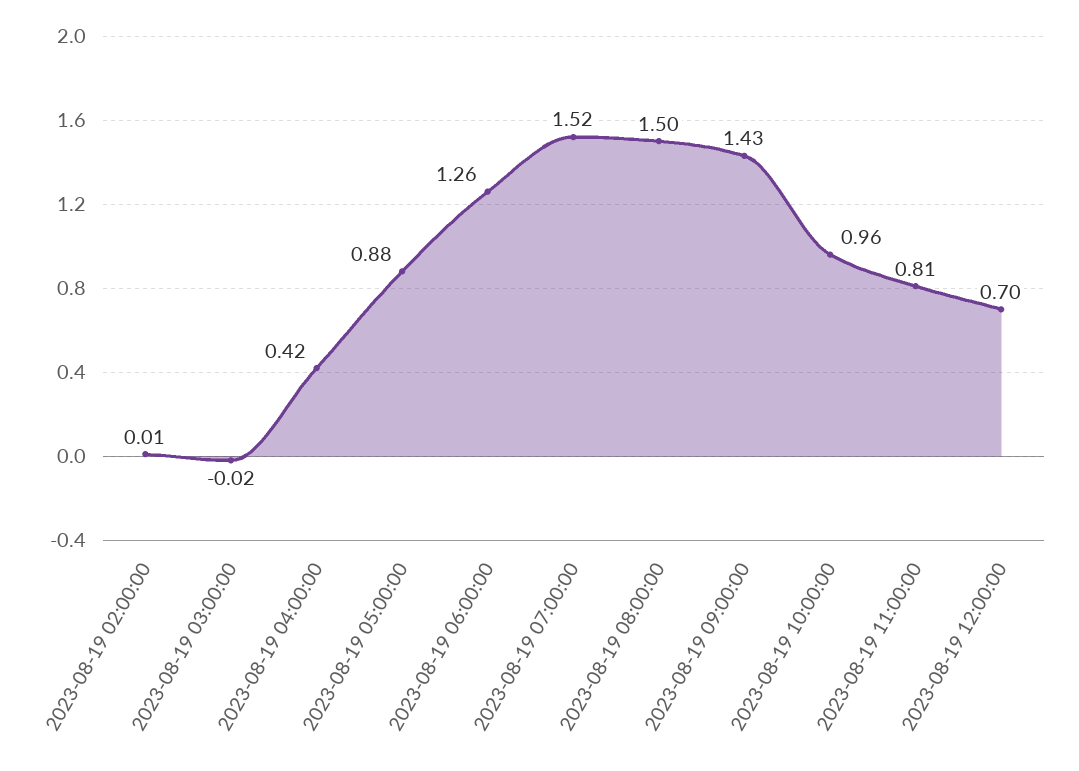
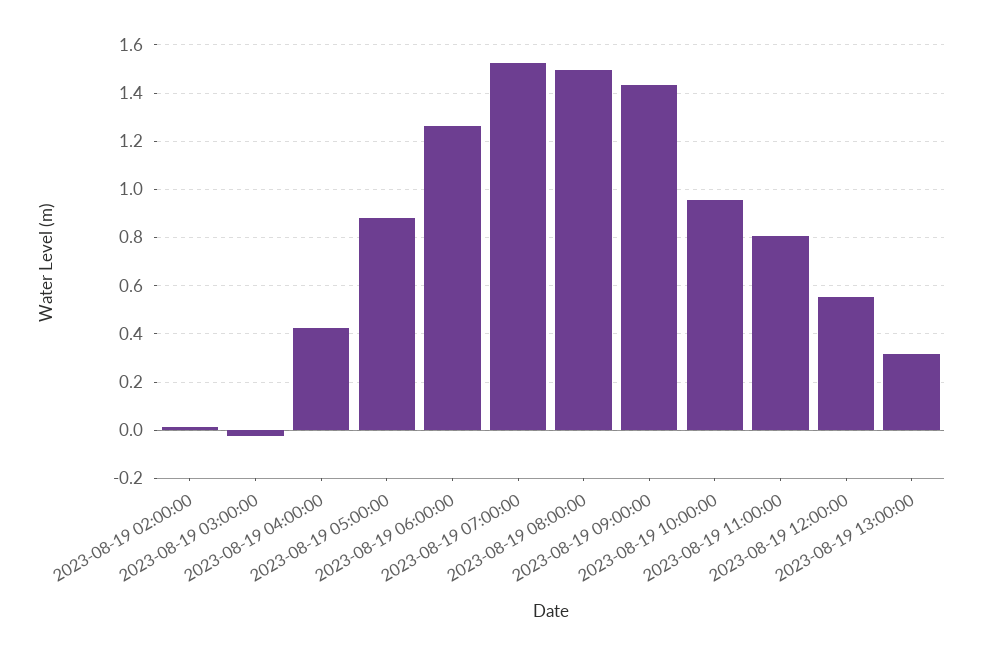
2023-08-19 12:00:00: 0.7 -> 0.55
2023-08-19 13:00:00: none -> 0.325

